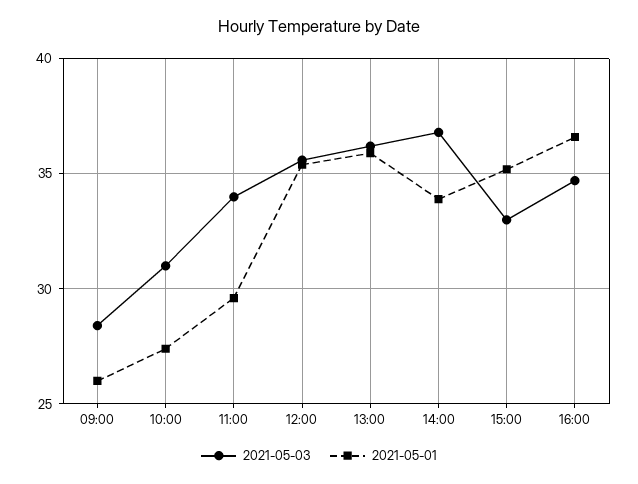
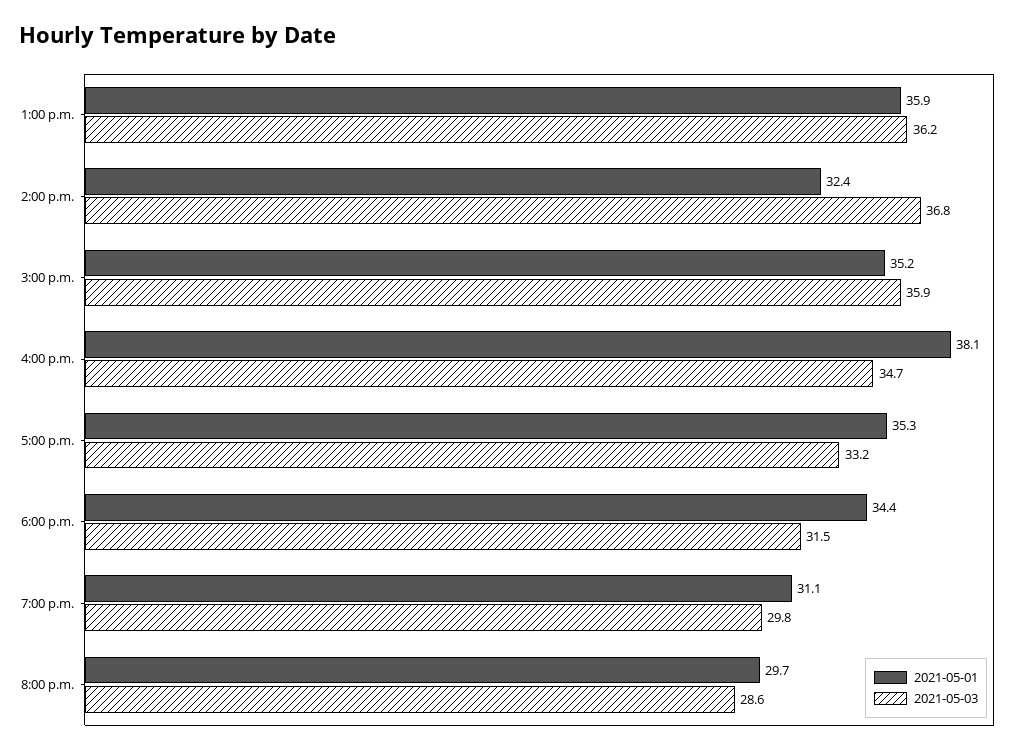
2021-05-03, 09:00: 28.5 -> none
2021-05-01, 09:00: 26 -> none
2021-05-03, 10:00: 31 -> none
2021-05-01, 10:00: 27.5 -> none
2021-05-03, 11:00: 34 -> none
2021-05-01, 11:00: 29.5 -> none
2021-05-03, 12:00: 35.5 -> none
2021-05-01, 12:00: 35.5 -> none
2021-05-01, 14:00: 34 -> 32.4
2021-05-03, 15:00: 33 -> 35.9
2021-05-01, 16:00: 36.5 -> 38.1
2021-05-01, 5:00 p.m.: none -> 35.3
2021-05-03, 5:00 p.m.: none -> 33.2
2021-05-01, 6:00 p.m.: none -> 34.4
2021-05-03, 6:00 p.m.: none -> 31.5
2021-05-01, 7:00 p.m.: none -> 31.1
2021-05-03, 7:00 p.m.: none -> 29.8
2021-05-01, 8:00 p.m.: none -> 29.7
2021-05-03, 8:00 p.m.: none -> 28.6

